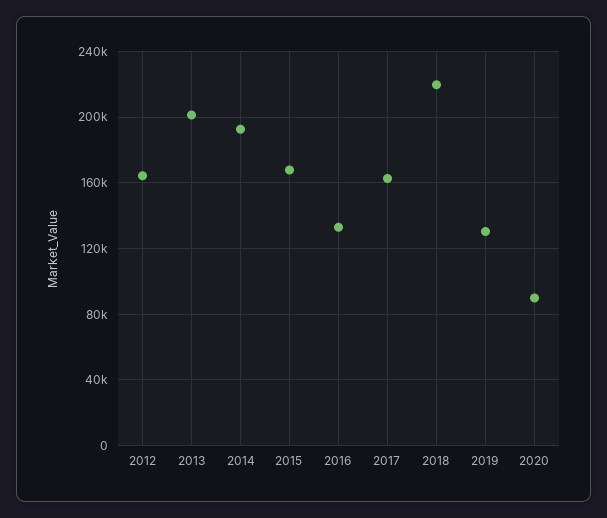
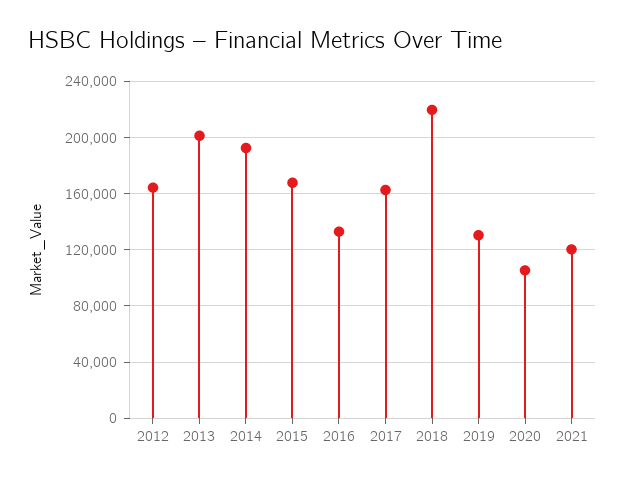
2020: 90000 -> 105000
2021: none -> 120000

